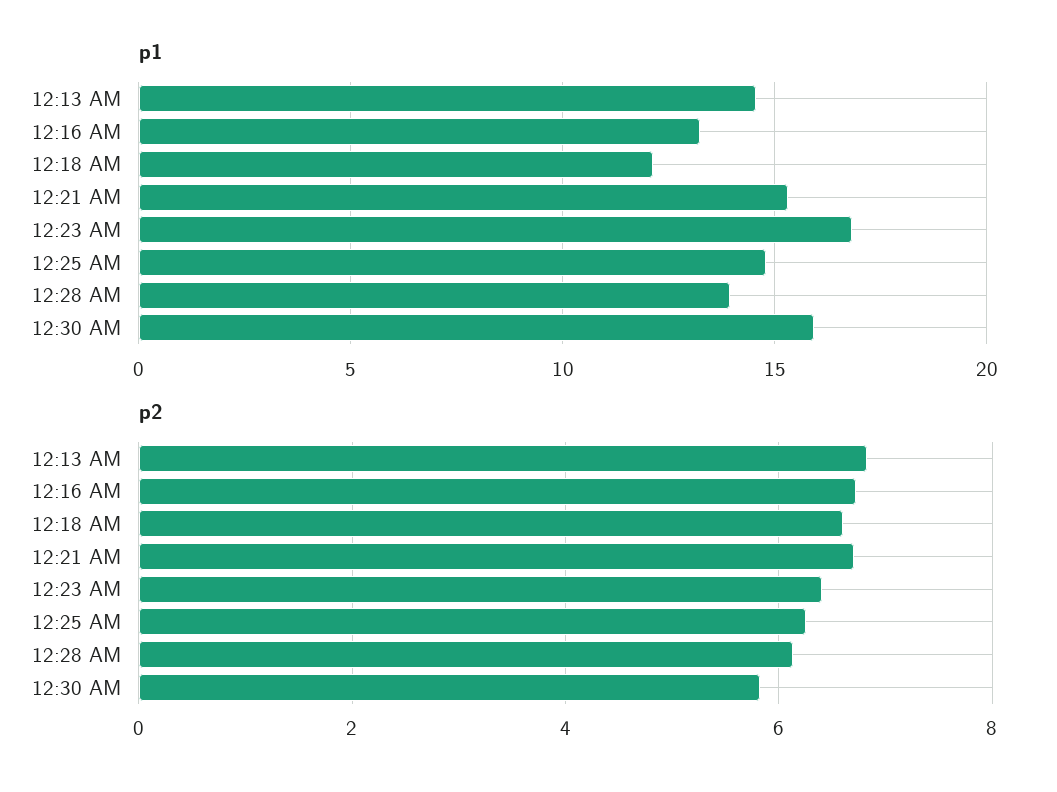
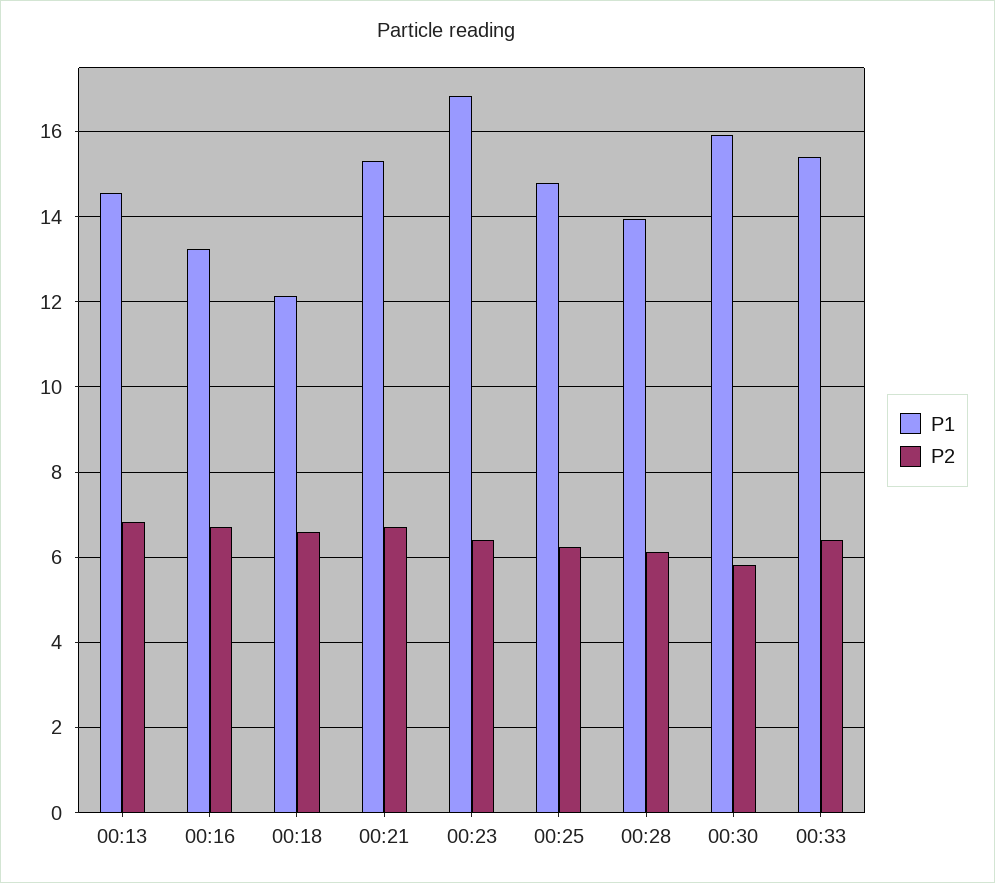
p1, 00:33: none -> 15.4
p2, 00:33: none -> 6.4

